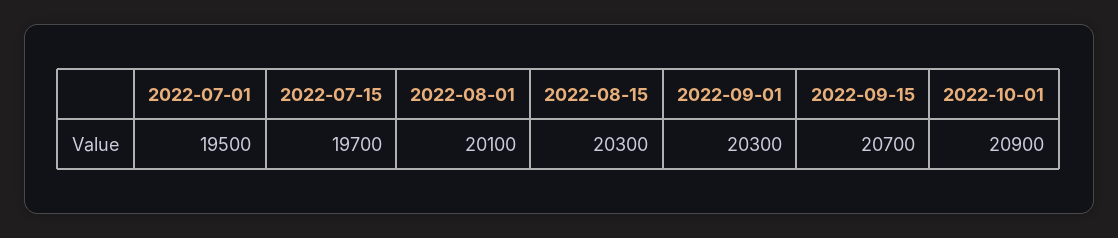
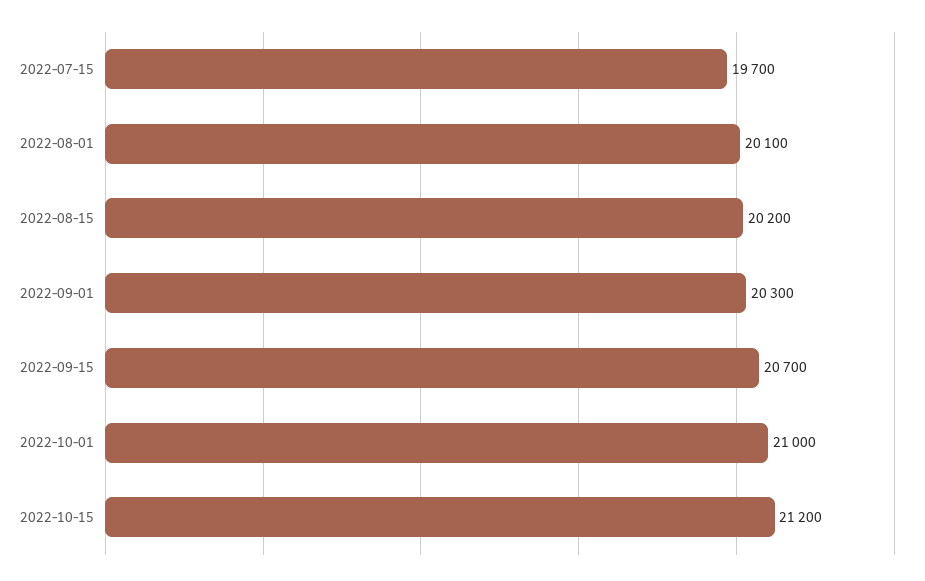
2022-07-01: 19500 -> none
2022-08-15: 20300 -> 20200
2022-10-01: 20900 -> 21000
2022-10-15: none -> 21200

